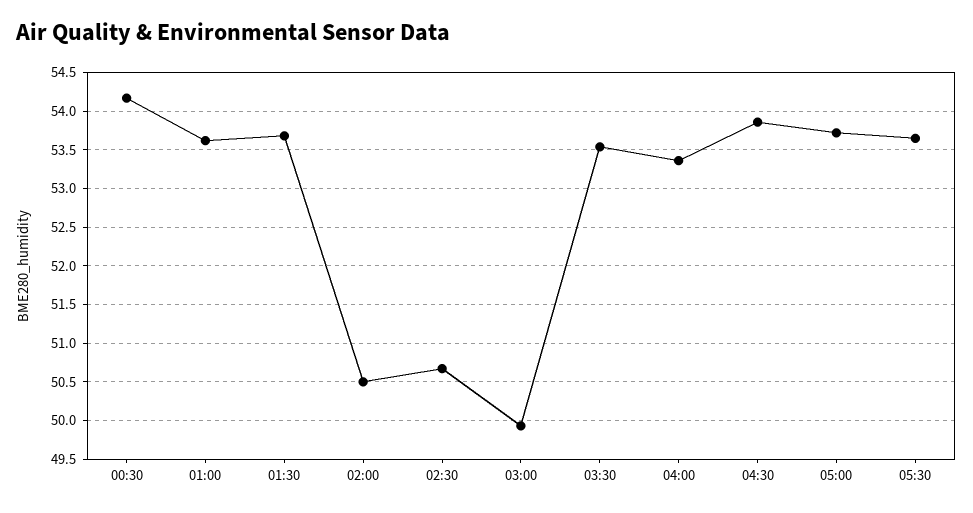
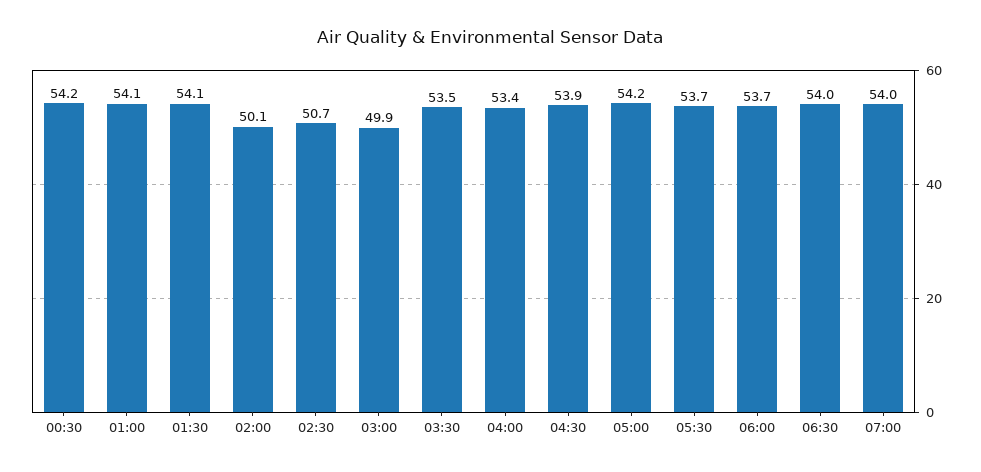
01:00: 53.6 -> 54.1
01:30: 53.7 -> 54.1
02:00: 50.5 -> 50.1
05:00: 53.7 -> 54.2
06:00: none -> 53.7
06:30: none -> 54
07:00: none -> 54

